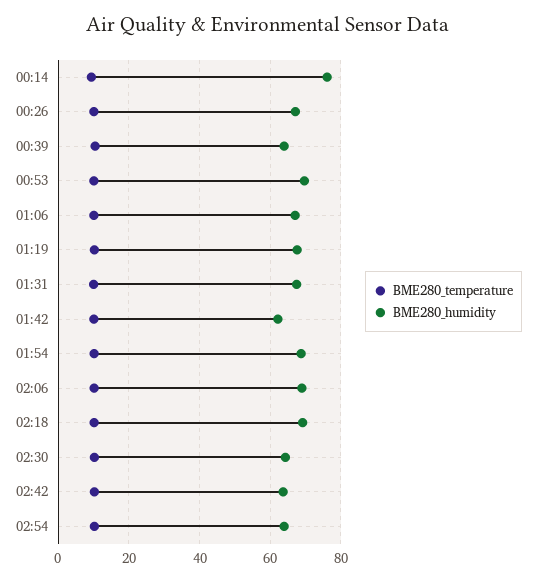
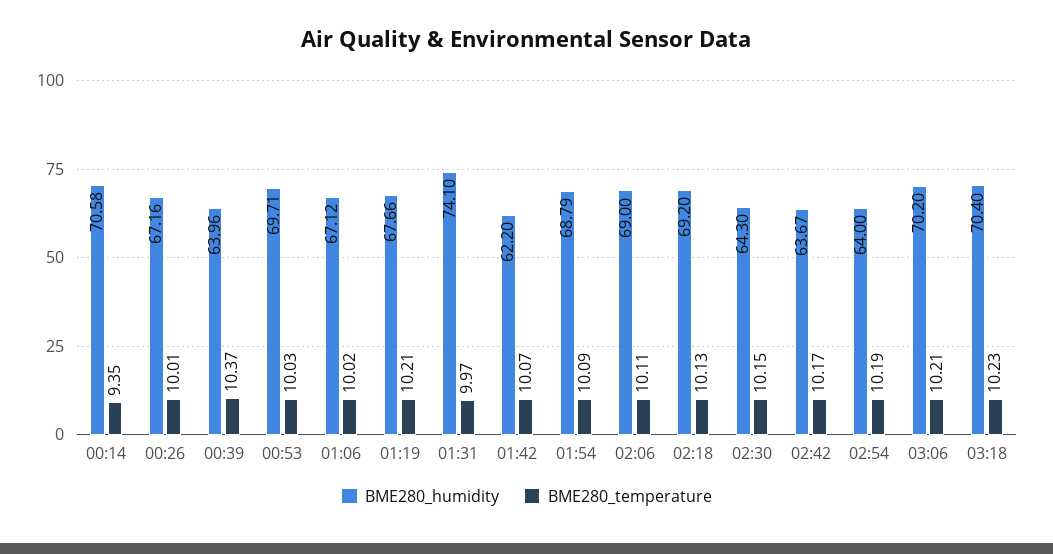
BME280_humidity, 00:14: 76 -> 70.58
BME280_humidity, 01:31: 68 -> 74.1
BME280_humidity, 03:06: none -> 70.2
BME280_temperature, 03:06: none -> 10.21
BME280_humidity, 03:18: none -> 70.4
BME280_temperature, 03:18: none -> 10.23

